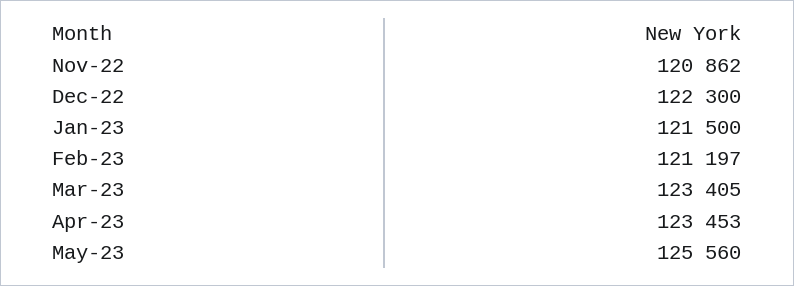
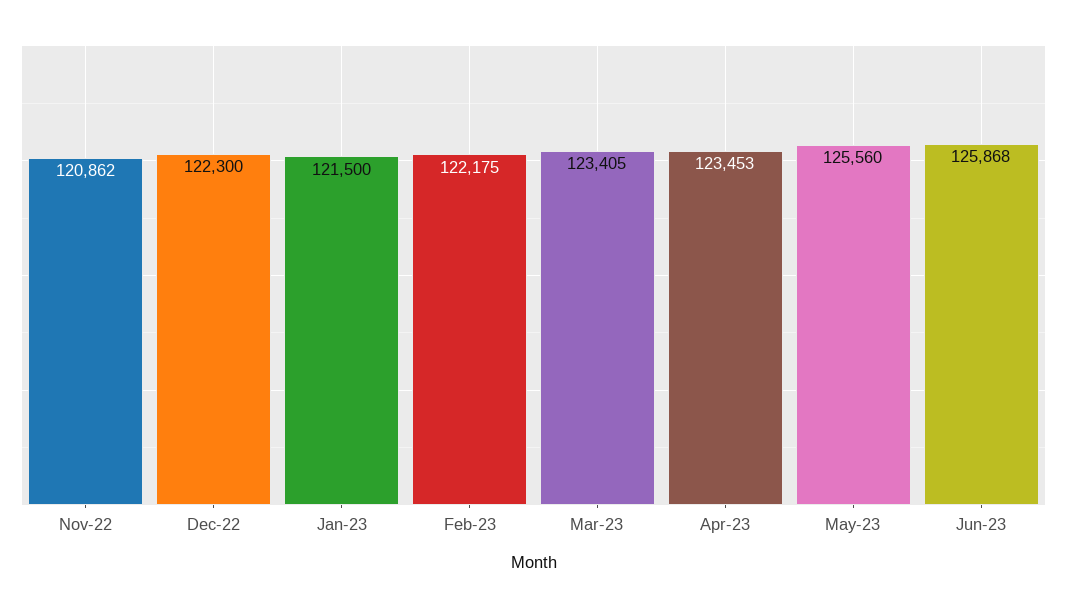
Feb-23: 121197 -> 122175
Jun-23: none -> 125868

